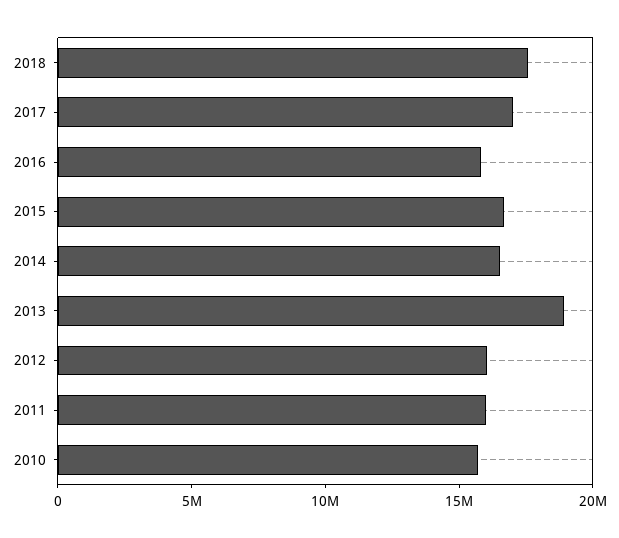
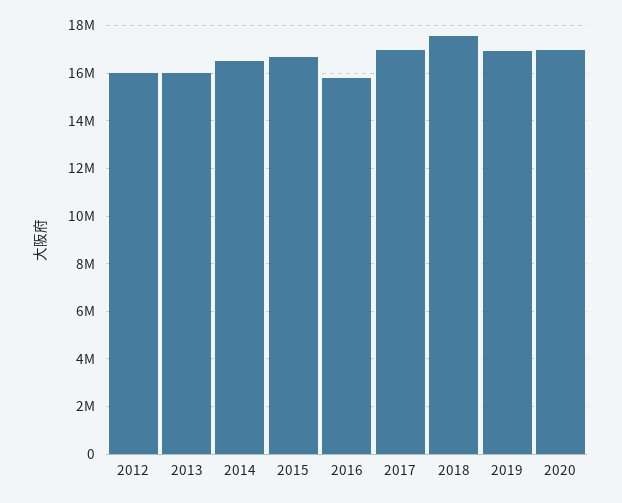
2013: 19000000 -> 16000000
2011: 16000000 -> none
2010: 16000000 -> none
2019: none -> 17000000
2020: none -> 17000000

